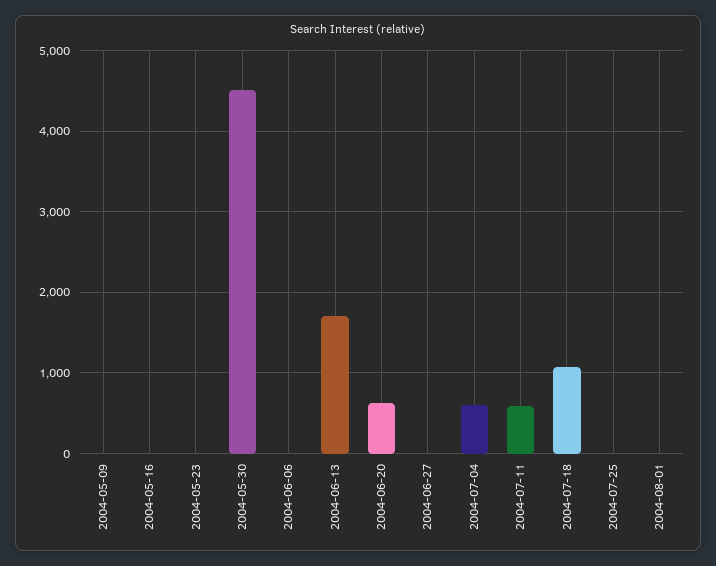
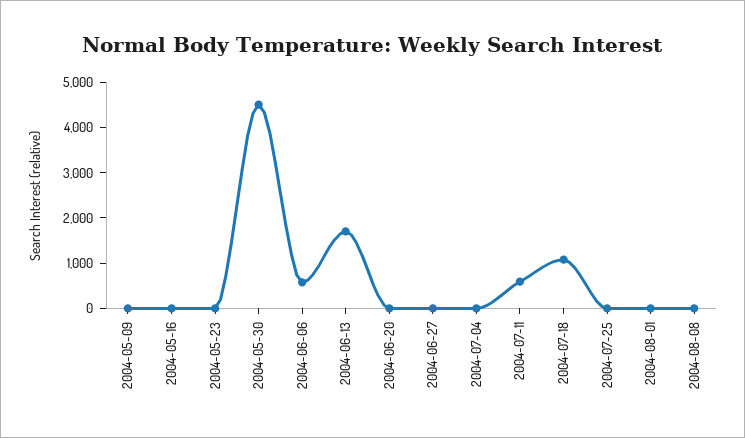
2004-06-06: 0 -> 600
2004-06-20: 600 -> 0
2004-07-04: 600 -> 0
2004-08-08: none -> 0

